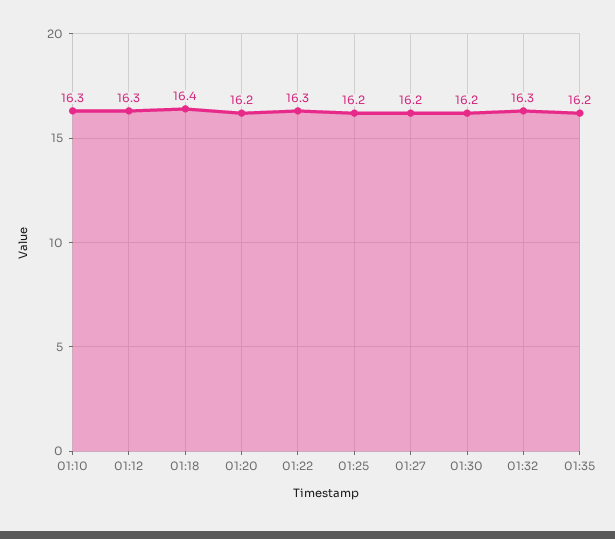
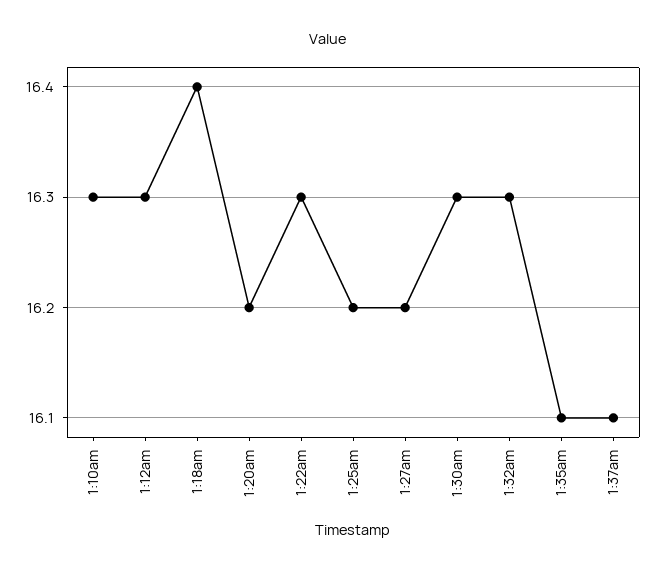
01:30: 16.2 -> 16.3
01:35: 16.2 -> 16.1
1:37am: none -> 16.1

